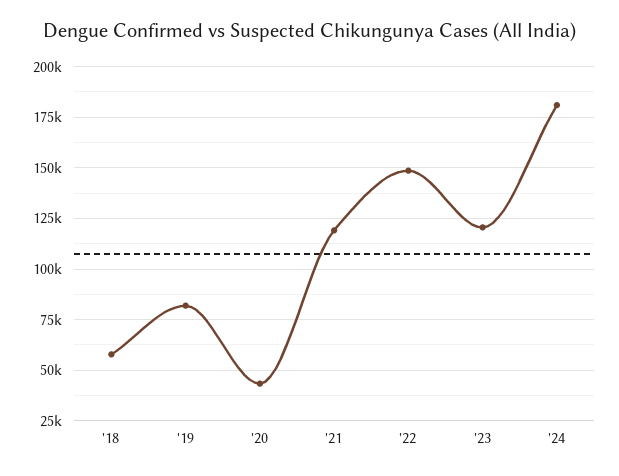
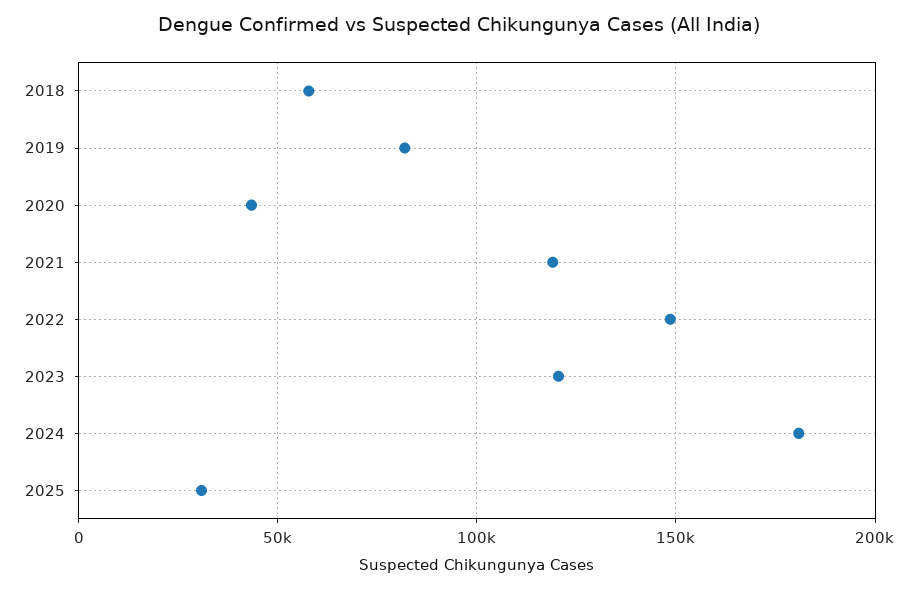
2025: none -> 30000

